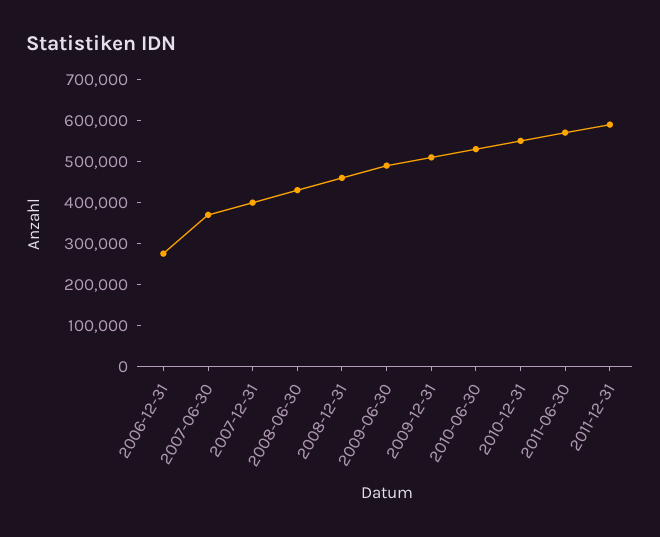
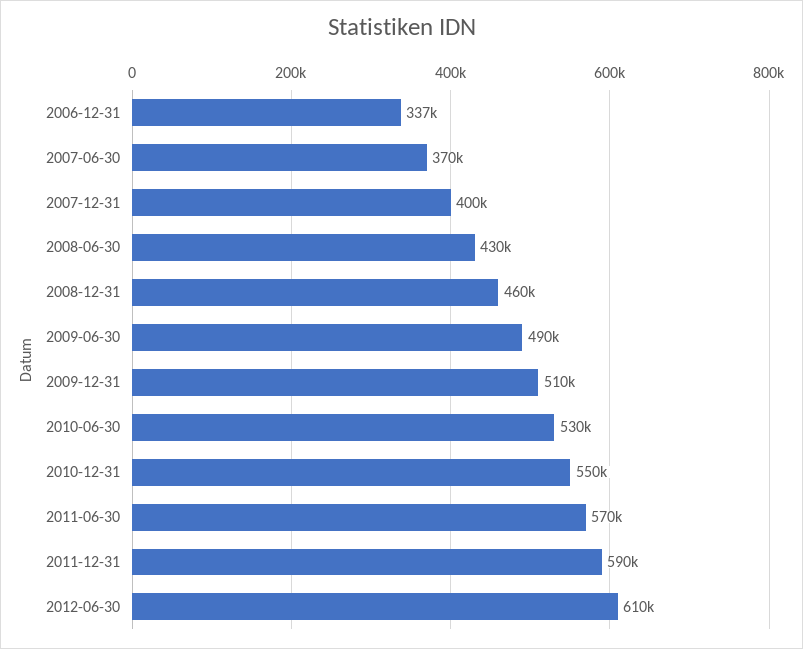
2006-12-31: 280000 -> 337000
2012-06-30: none -> 610000

